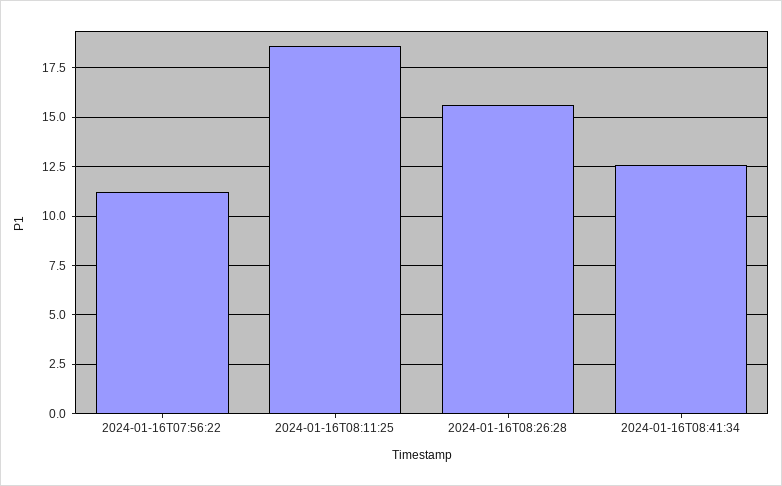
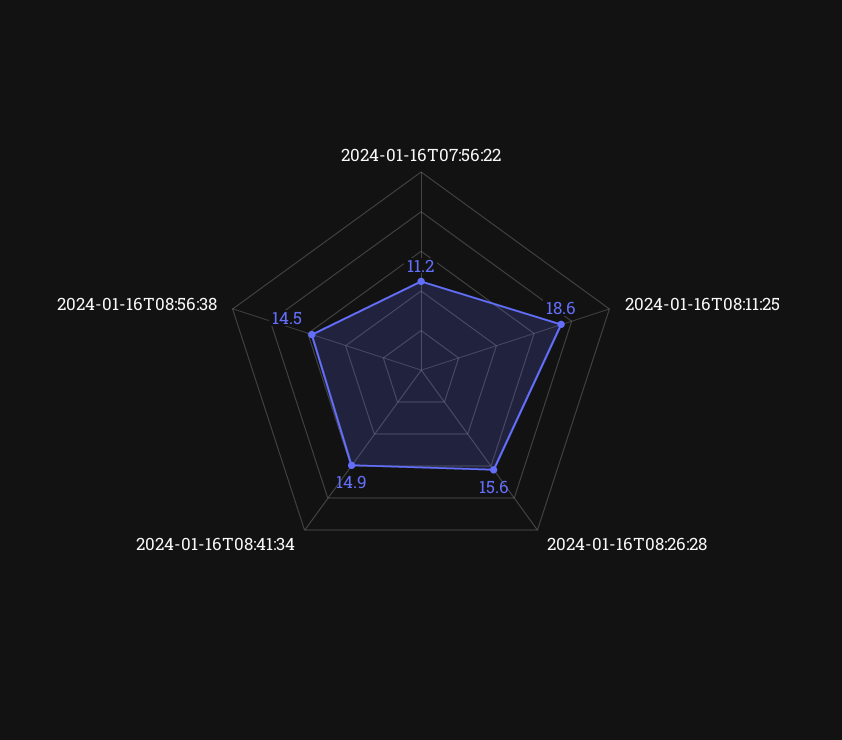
2024-01-16T08:41:34: 12.5 -> 14.9
2024-01-16T08:56:38: none -> 14.5

